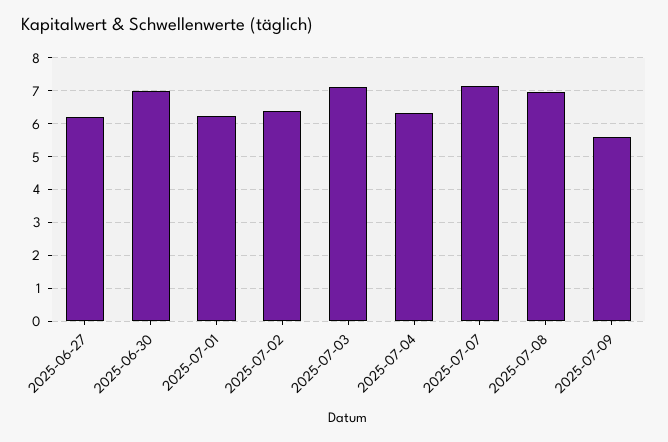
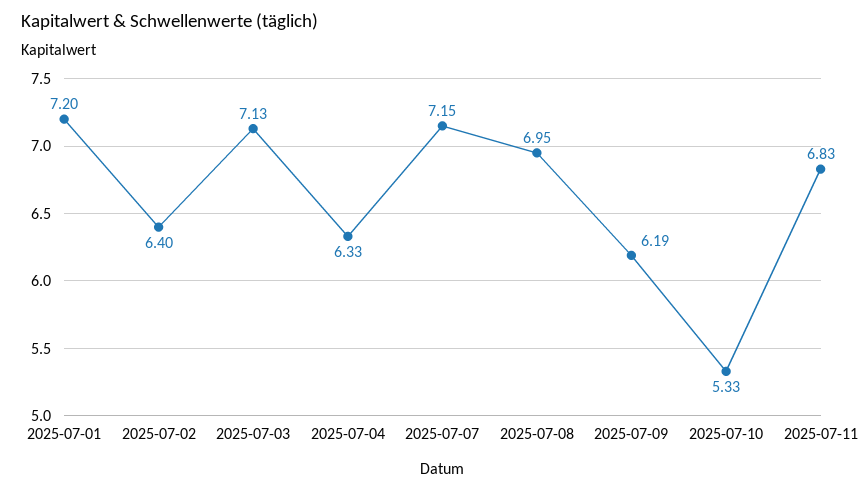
2025-06-27: 6.2 -> none
2025-06-30: 7 -> none
2025-07-01: 6.2 -> 7.2
2025-07-09: 5.6 -> 6.19
2025-07-10: none -> 5.33
2025-07-11: none -> 6.83

